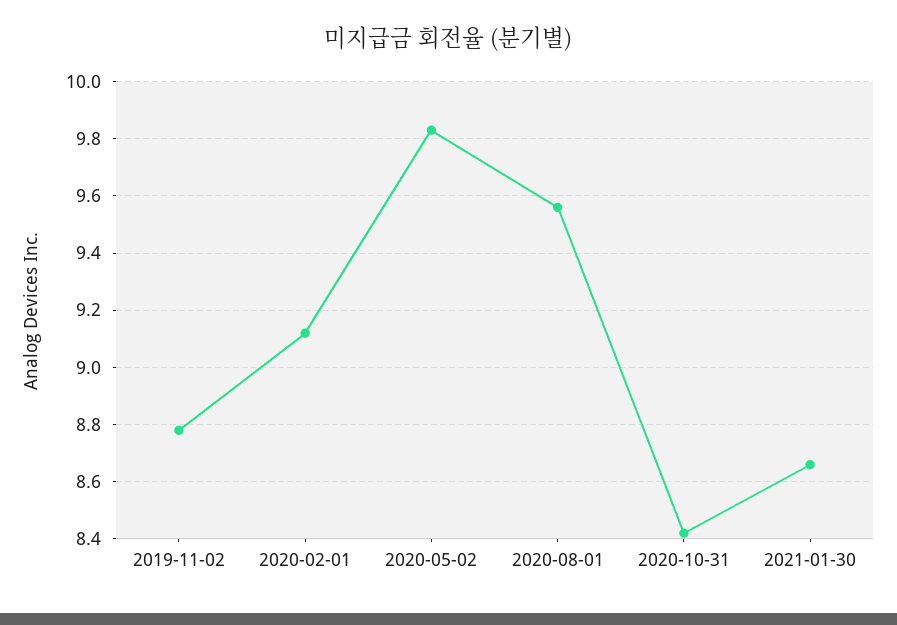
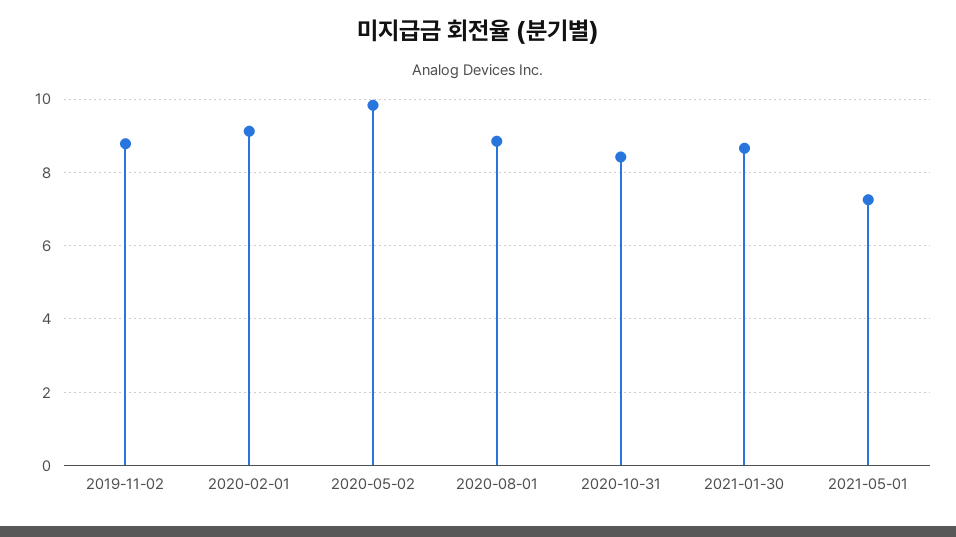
2020-08-01: 9.55 -> 8.8
2021-05-01: none -> 7.2

